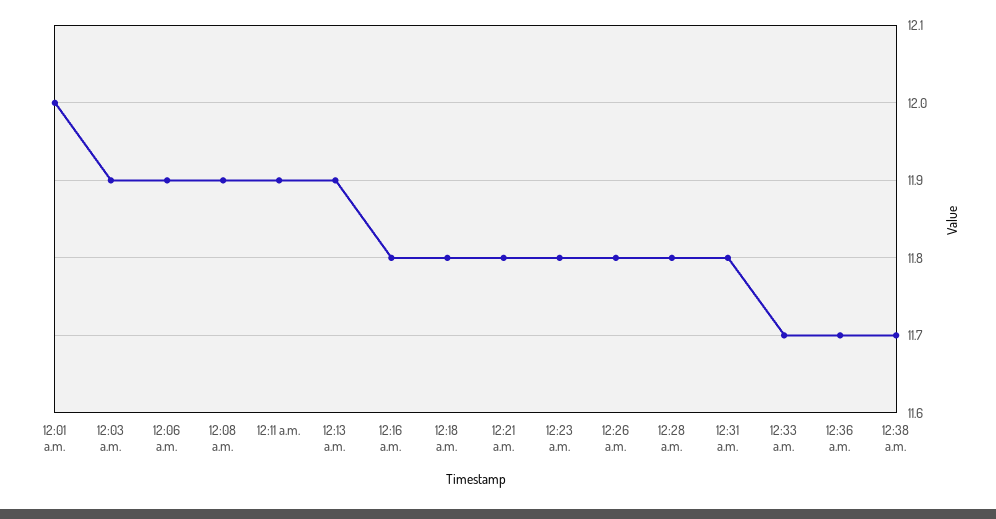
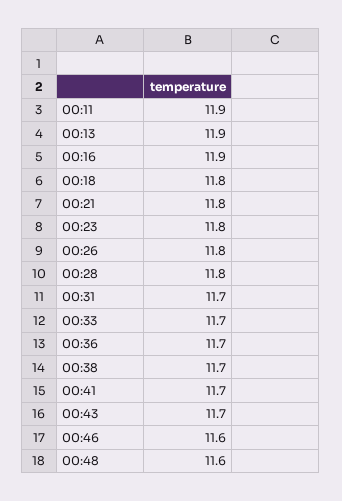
12:01 a.m.: 12 -> none
12:03 a.m.: 11.9 -> none
12:06 a.m.: 11.9 -> none
12:08 a.m.: 11.9 -> none
12:16 a.m.: 11.8 -> 11.9
12:31 a.m.: 11.8 -> 11.7
00:41: none -> 11.7
00:43: none -> 11.7
00:46: none -> 11.6
00:48: none -> 11.6

